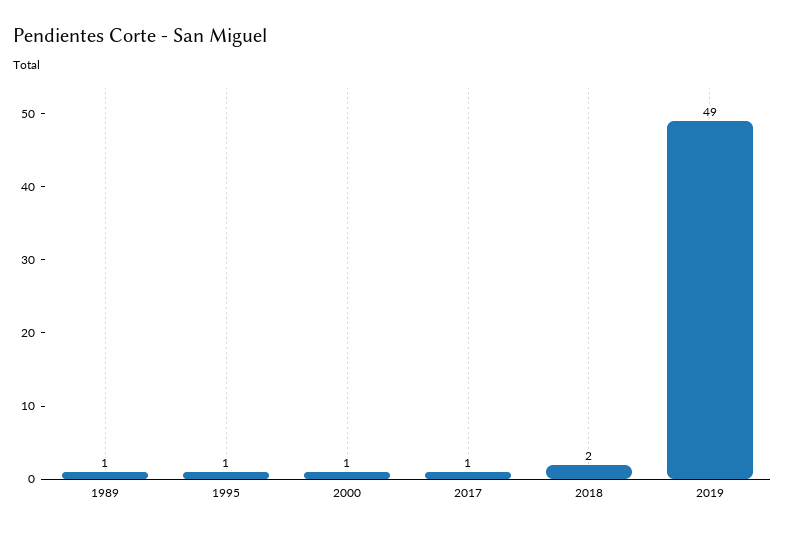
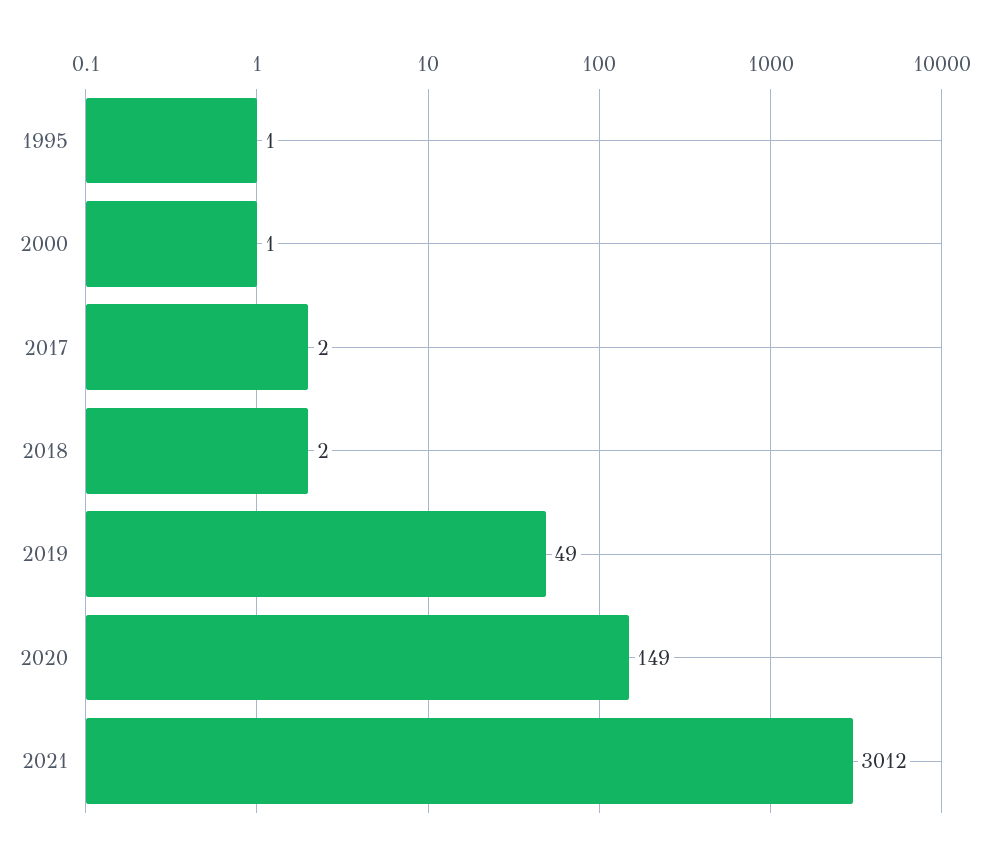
1989: 1 -> none
2017: 1 -> 2
2020: none -> 149
2021: none -> 3012

